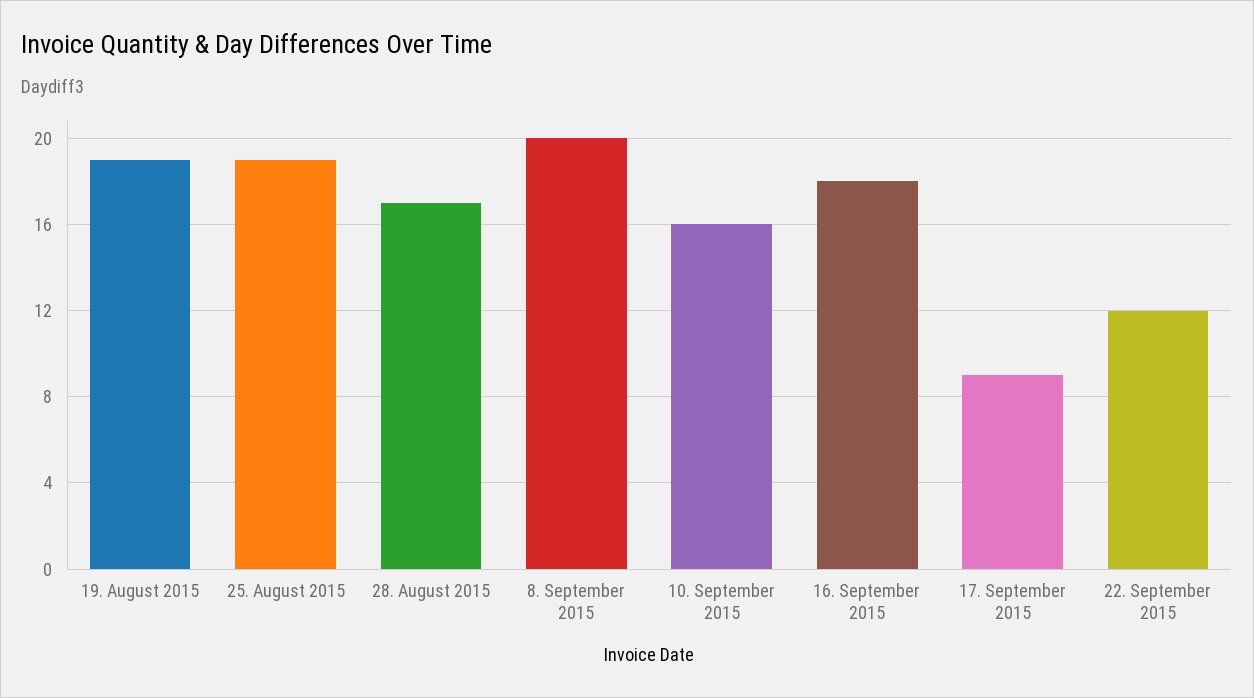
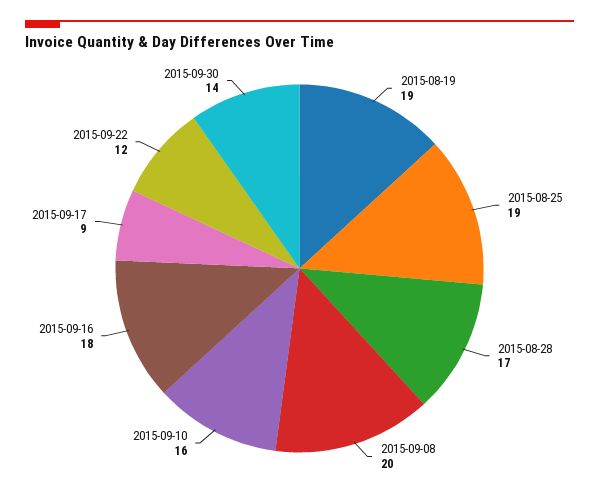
2015-09-30: none -> 14

